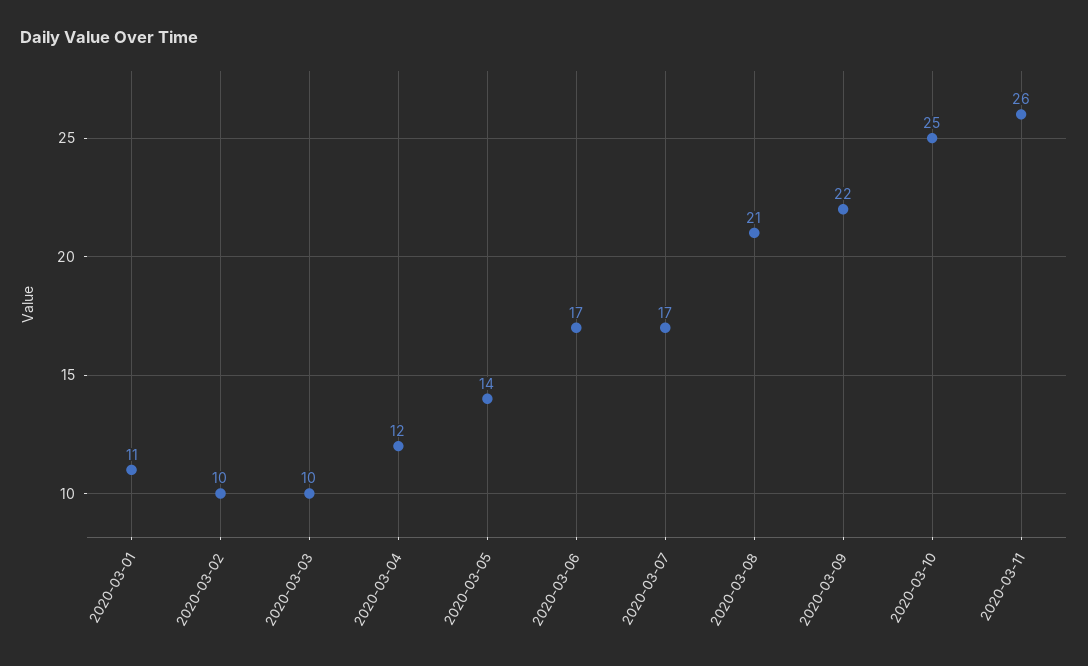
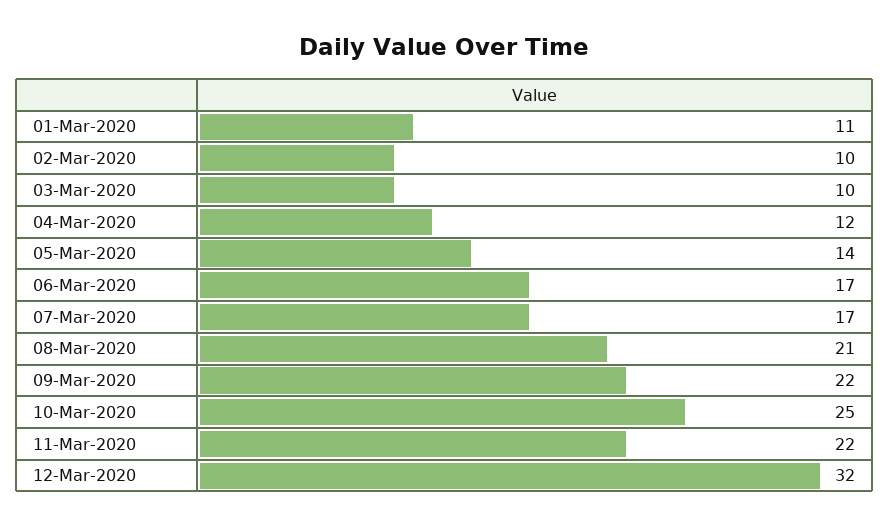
2020-03-11: 26 -> 22
12-Mar-2020: none -> 32

